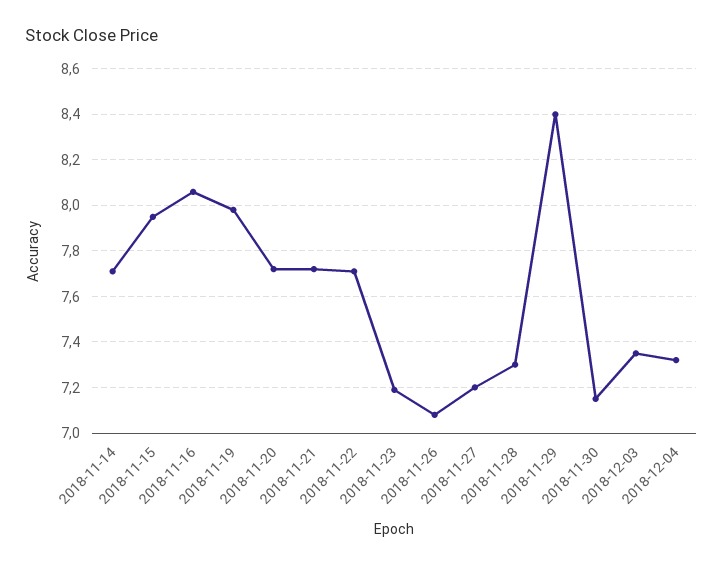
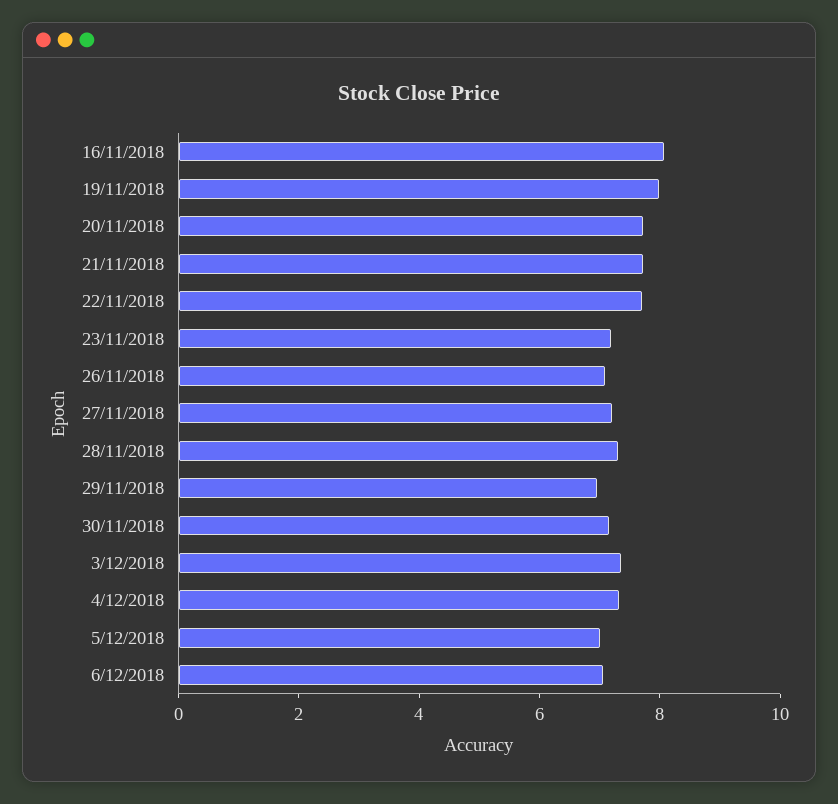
2018-11-14: 7.7 -> none
2018-11-15: 7.95 -> none
2018-11-29: 8.4 -> 7
5/12/2018: none -> 7
6/12/2018: none -> 7

